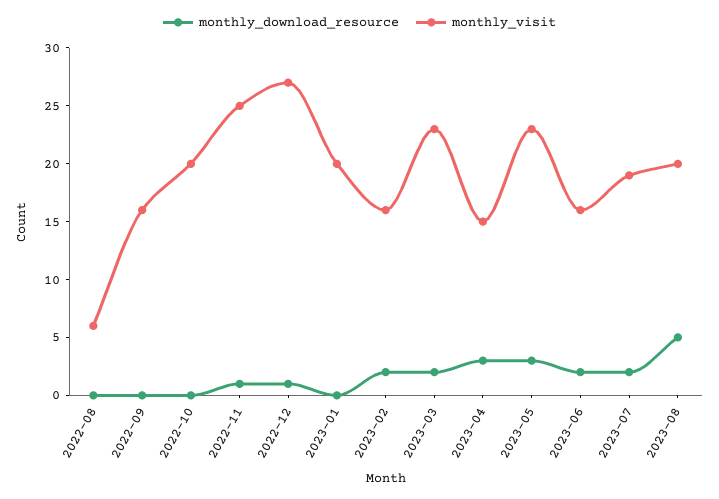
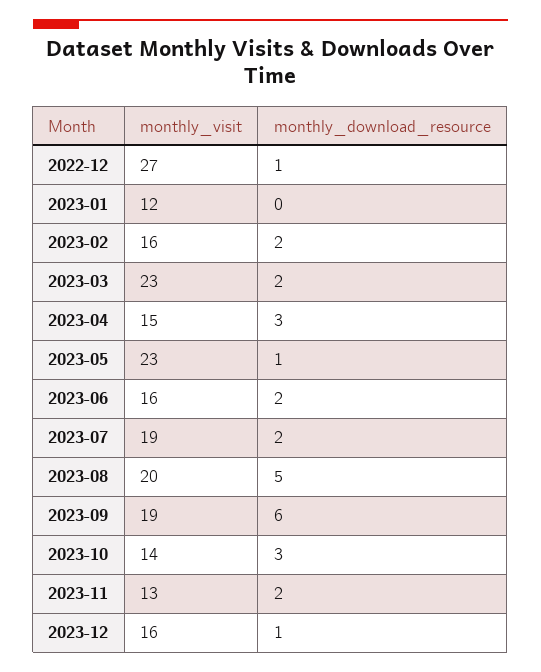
monthly_download_resource, 2022-08: 0 -> none
monthly_visit, 2022-08: 6 -> none
monthly_download_resource, 2022-09: 0 -> none
monthly_visit, 2022-09: 16 -> none
monthly_download_resource, 2022-10: 0 -> none
monthly_visit, 2022-10: 20 -> none
monthly_download_resource, 2022-11: 1 -> none
monthly_visit, 2022-11: 25 -> none
monthly_visit, 2023-01: 20 -> 12
monthly_download_resource, 2023-05: 3 -> 1
monthly_visit, 2023-09: none -> 19
monthly_download_resource, 2023-09: none -> 6
monthly_visit, 2023-10: none -> 14
monthly_download_resource, 2023-10: none -> 3
monthly_visit, 2023-11: none -> 13
monthly_download_resource, 2023-11: none -> 2
monthly_visit, 2023-12: none -> 16
monthly_download_resource, 2023-12: none -> 1

